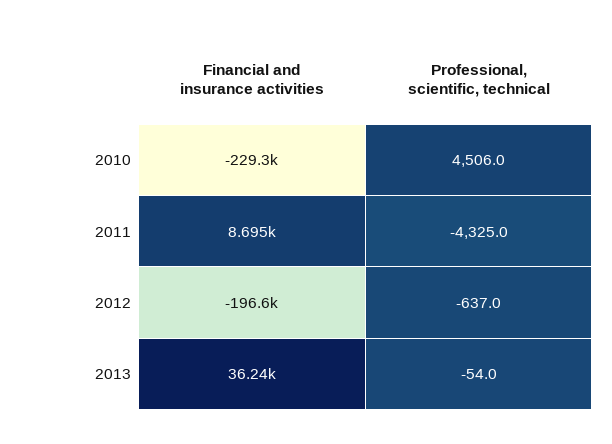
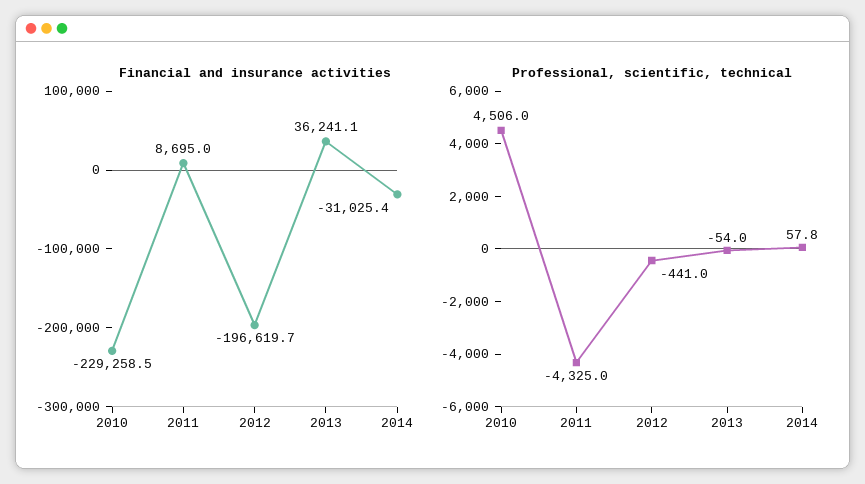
Professional, scientific, technical, 2012: -637 -> -441
Financial and insurance activities, 2014: none -> -31025.4
Professional, scientific, technical, 2014: none -> 57.8

